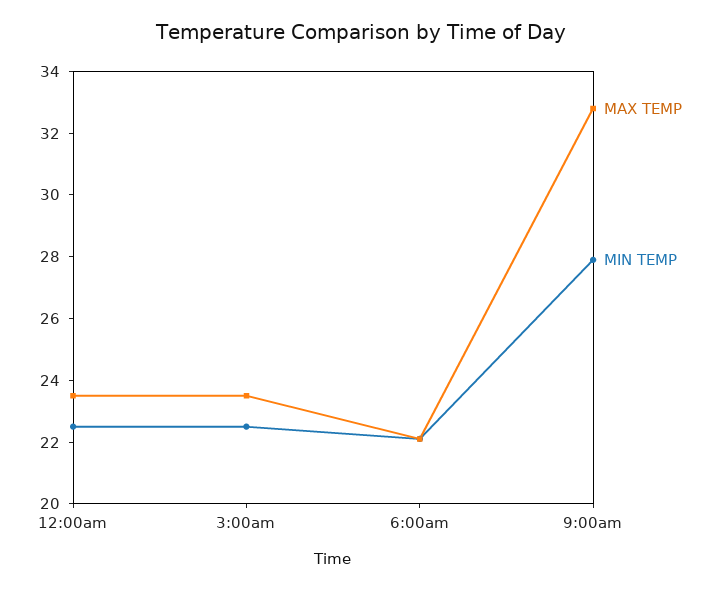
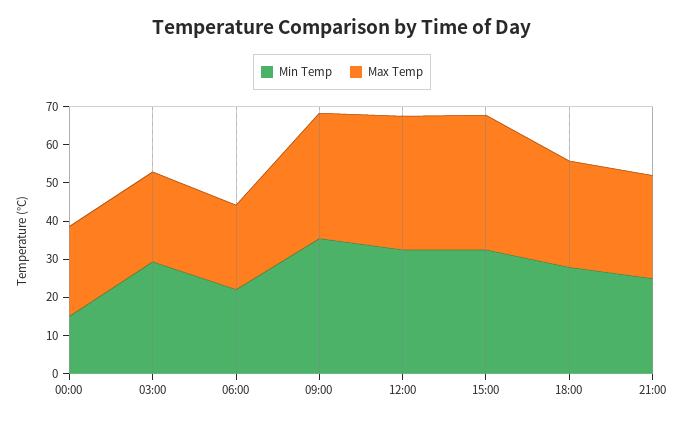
MIN TEMP, 12:00am: 22.5 -> 15
MIN TEMP, 3:00am: 22.5 -> 30
MIN TEMP, 9:00am: 28 -> 35
MIN TEMP, 12:00: none -> 32.5
MAX TEMP, 12:00: none -> 35
MIN TEMP, 15:00: none -> 32.5
MAX TEMP, 15:00: none -> 35
MIN TEMP, 18:00: none -> 27.5
MAX TEMP, 18:00: none -> 27.5
MIN TEMP, 21:00: none -> 25
MAX TEMP, 21:00: none -> 27.5

